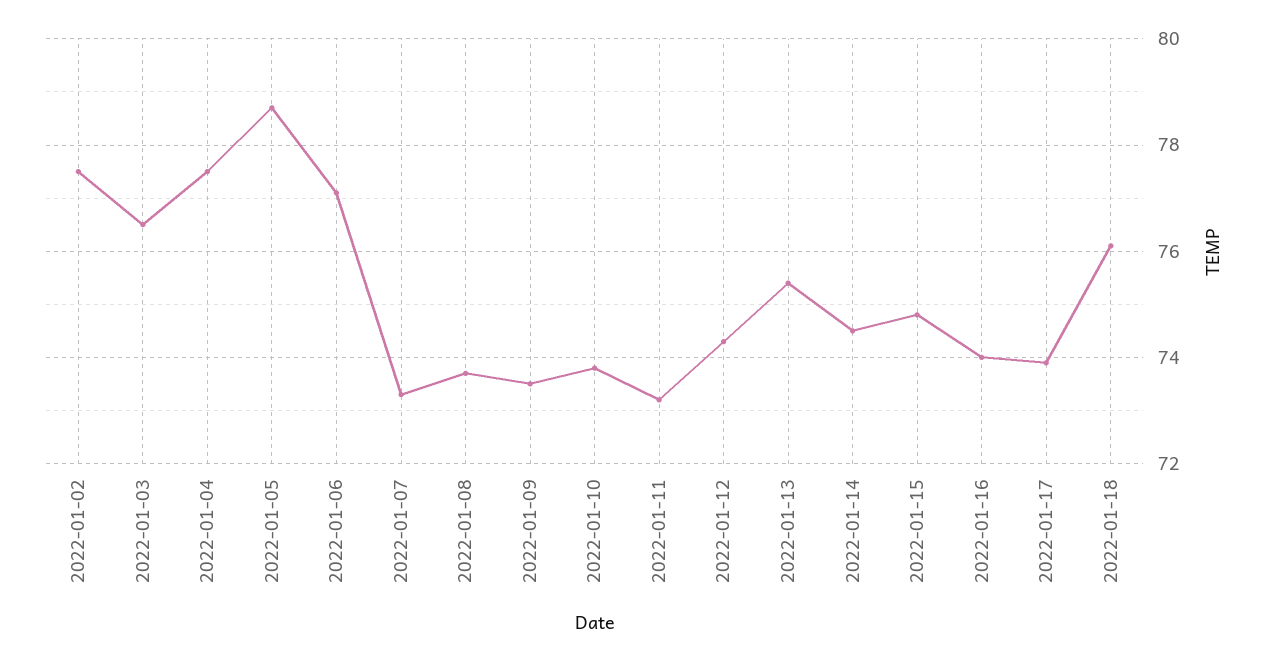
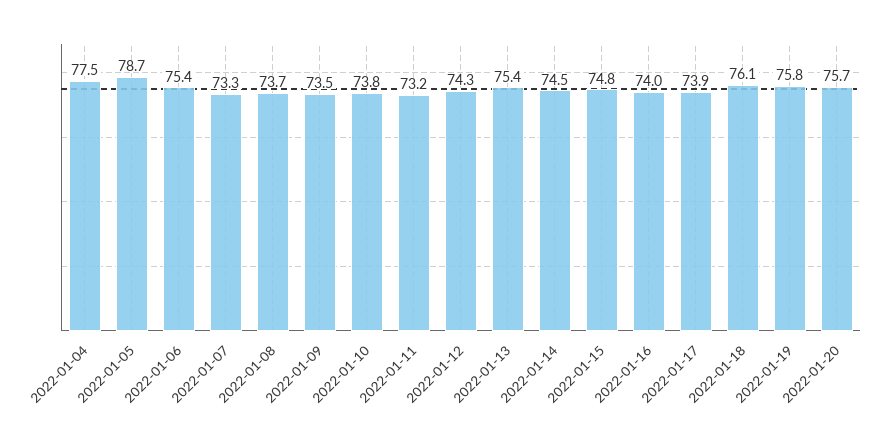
2022-01-02: 77.5 -> none
2022-01-03: 76.5 -> none
2022-01-06: 77 -> 75.4
2022-01-19: none -> 75.8
2022-01-20: none -> 75.7

